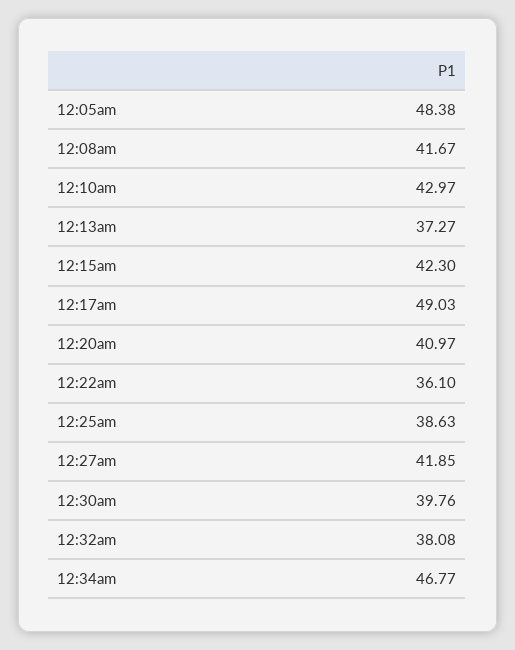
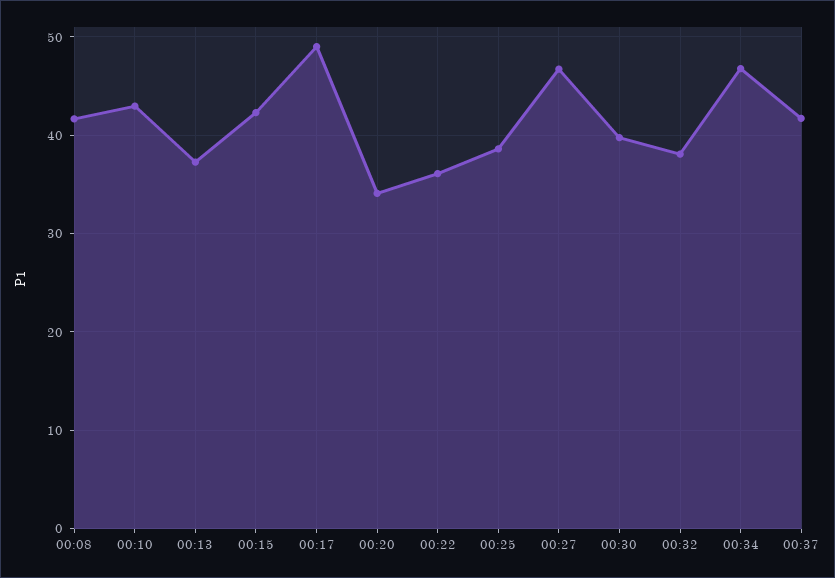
12:05am: 48.38 -> none
12:20am: 40.97 -> 34
12:27am: 41.85 -> 47
00:37: none -> 42

